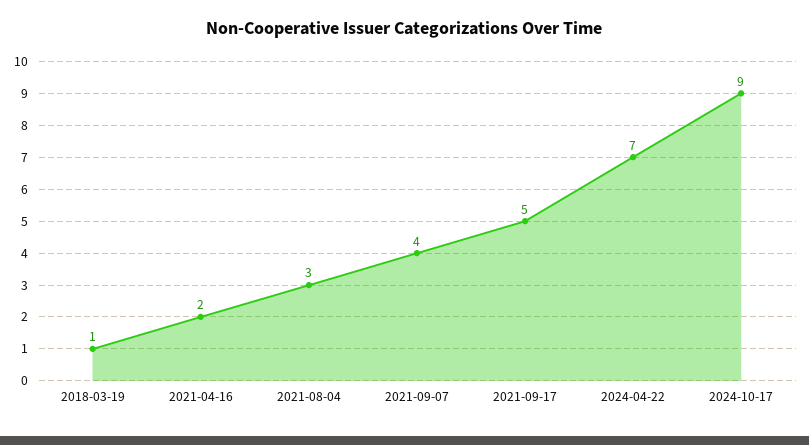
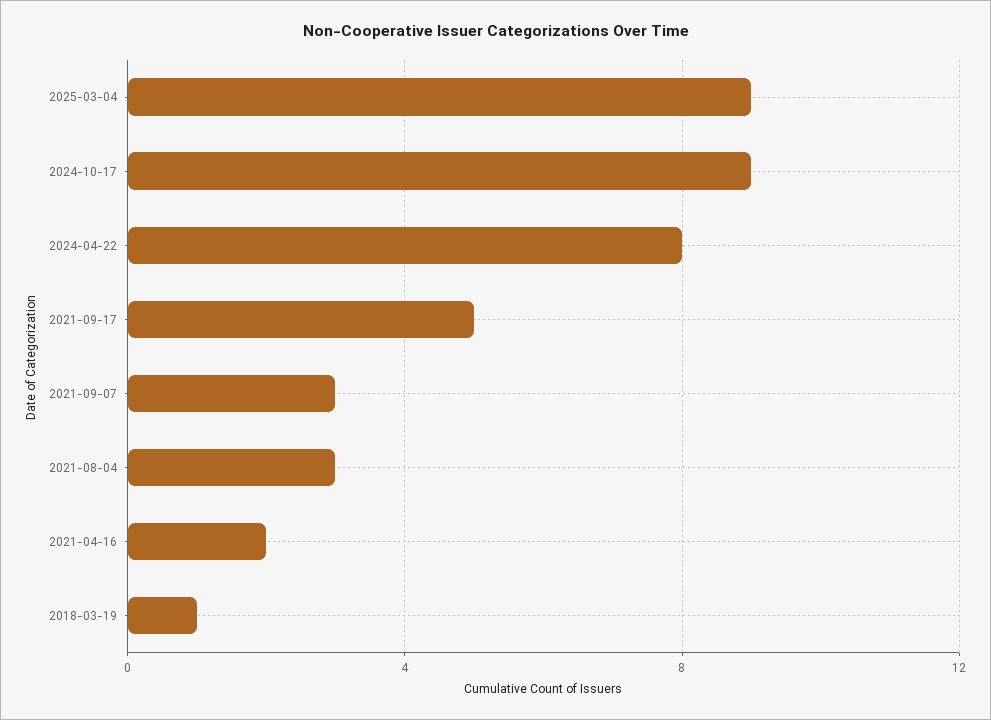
2021-09-07: 4 -> 3
2024-04-22: 7 -> 8
2025-03-04: none -> 9

